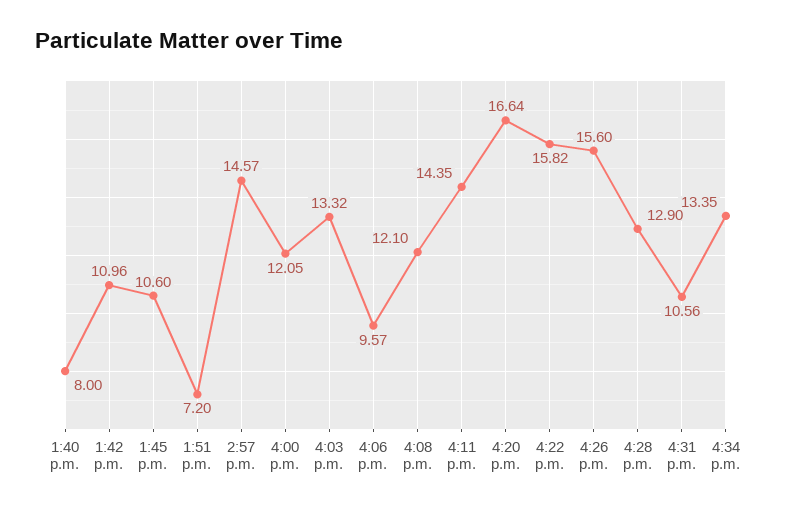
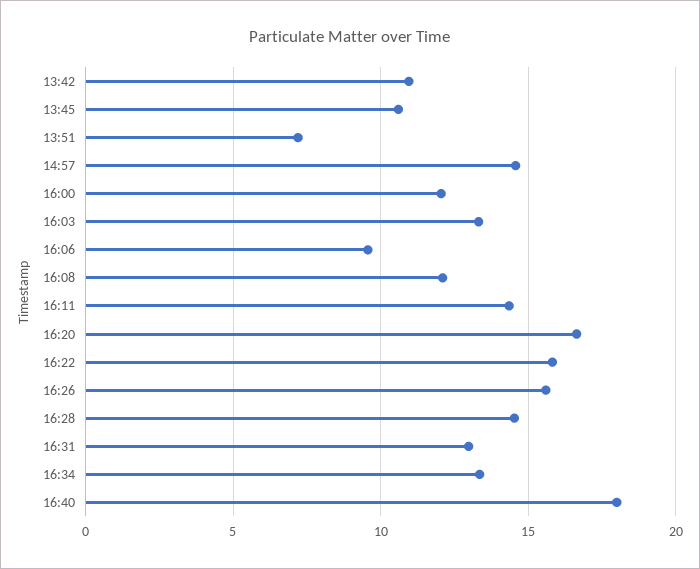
1:40 p.m.: 8 -> none
4:28 p.m.: 12.9 -> 14.5
4:31 p.m.: 10.56 -> 13
16:40: none -> 18

